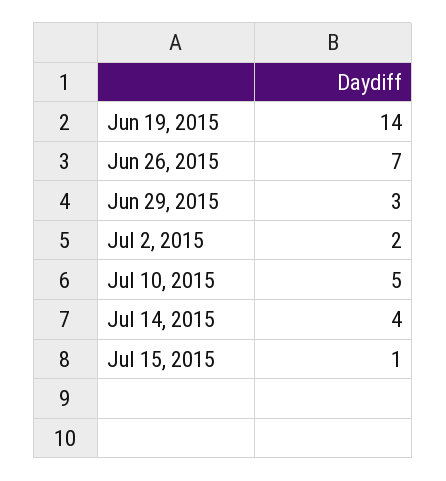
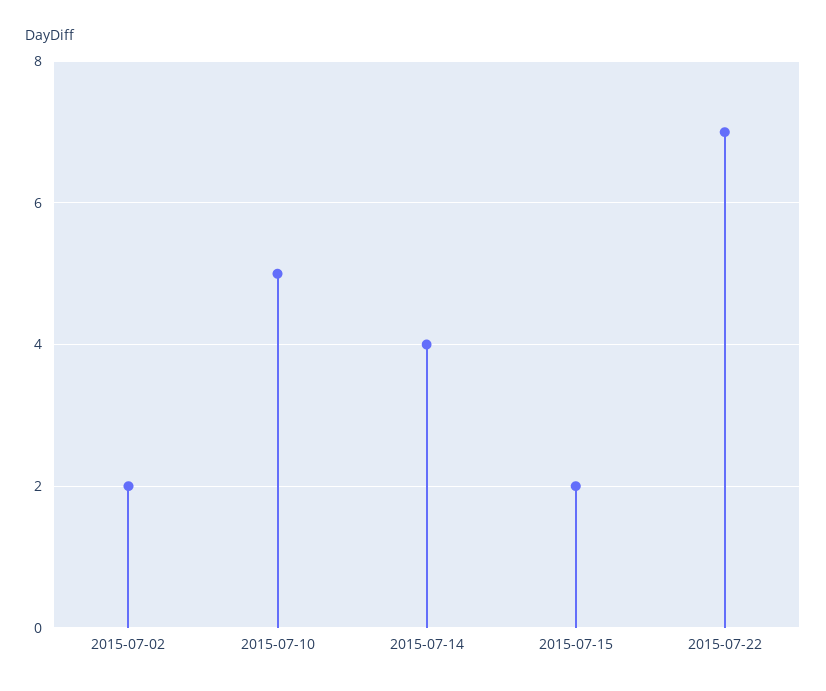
Jun 19, 2015: 14 -> none
Jun 26, 2015: 7 -> none
Jun 29, 2015: 3 -> none
Jul 15, 2015: 1 -> 2
2015-07-22: none -> 7

